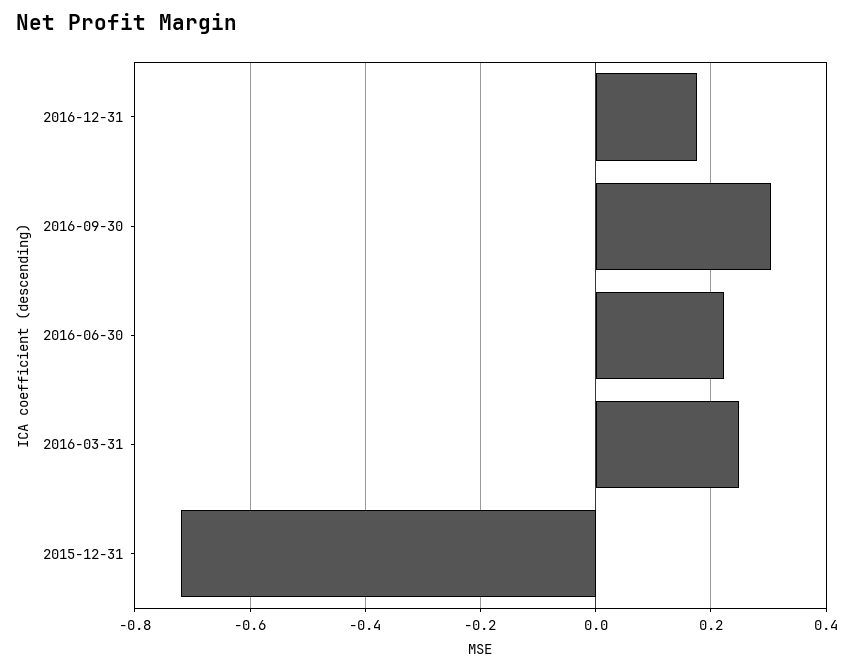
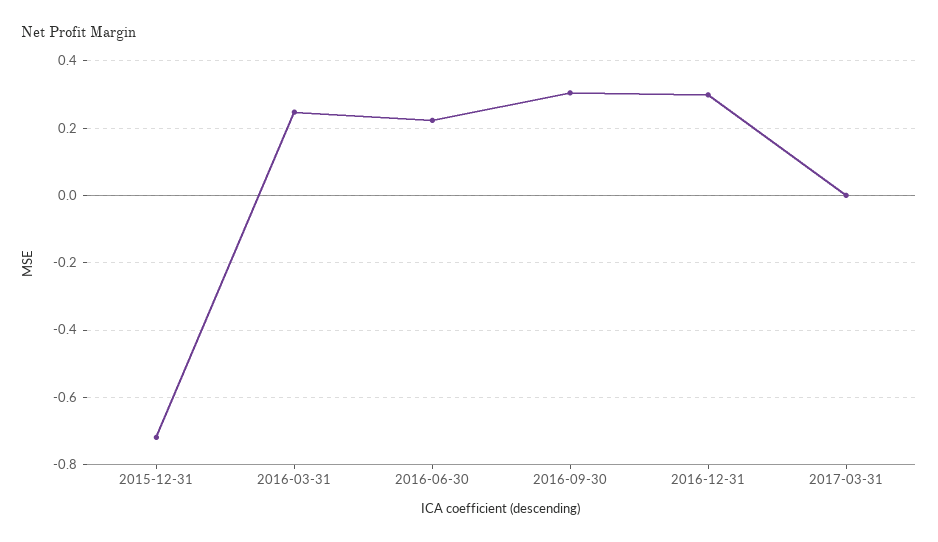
2016-12-31: 0.18 -> 0.3
2017-03-31: none -> 0

